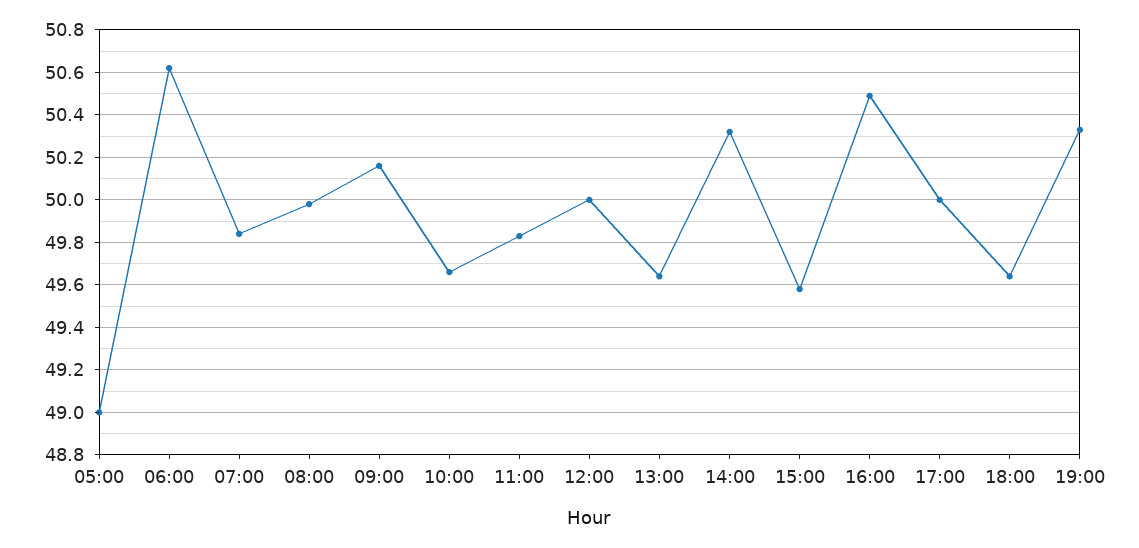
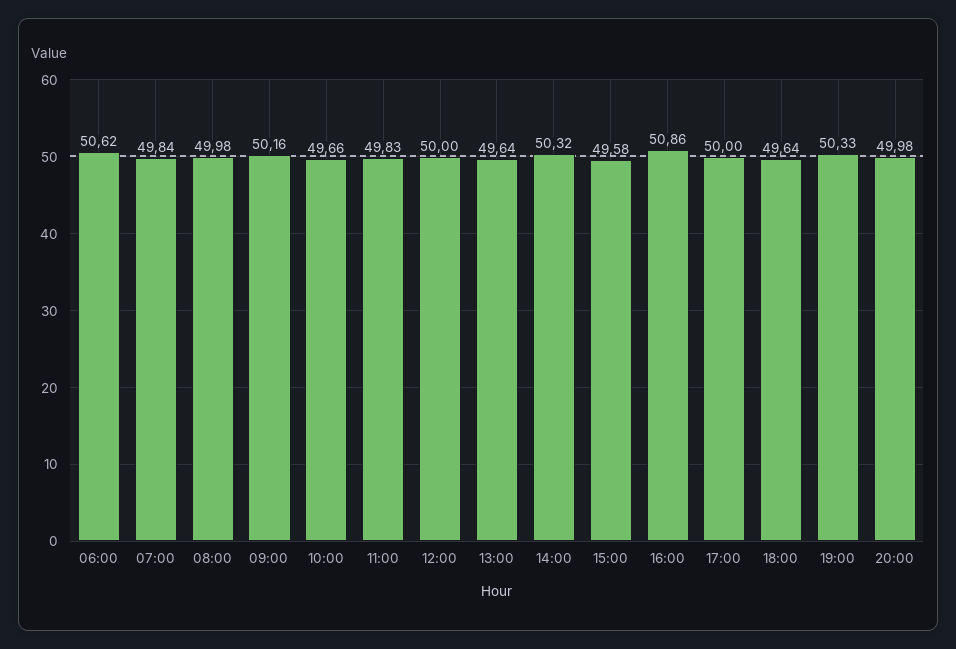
05:00: 49 -> none
16:00: 50.5 -> 50.86
20:00: none -> 49.98

